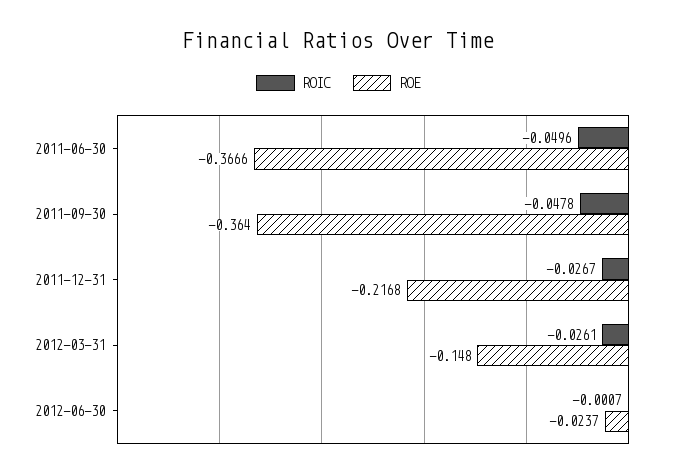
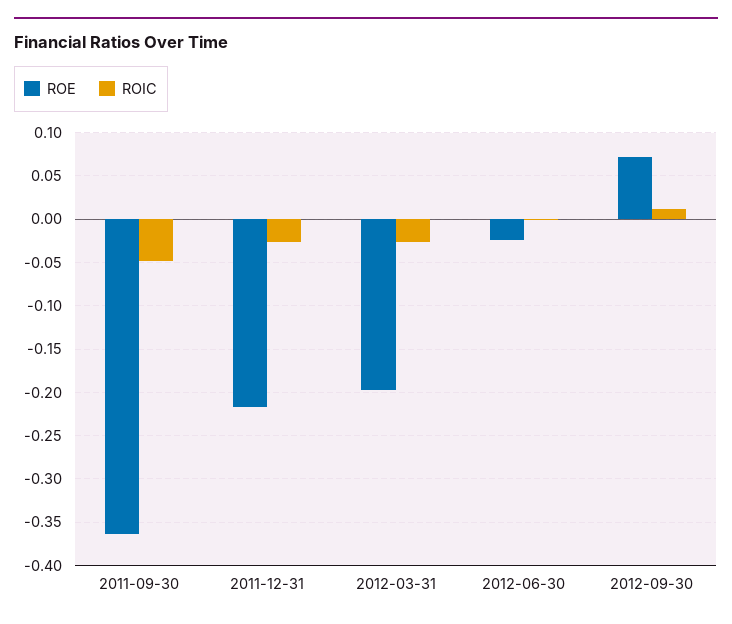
ROIC, 2011-06-30: -0.0496 -> none
ROE, 2011-06-30: -0.3666 -> none
ROE, 2012-03-31: -0.148 -> -0.2
ROE, 2012-09-30: none -> 0.07
ROIC, 2012-09-30: none -> 0.01

